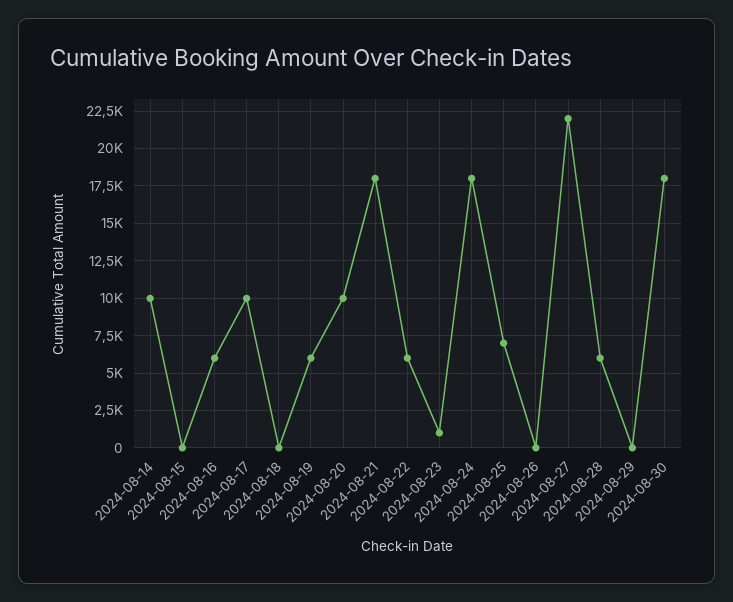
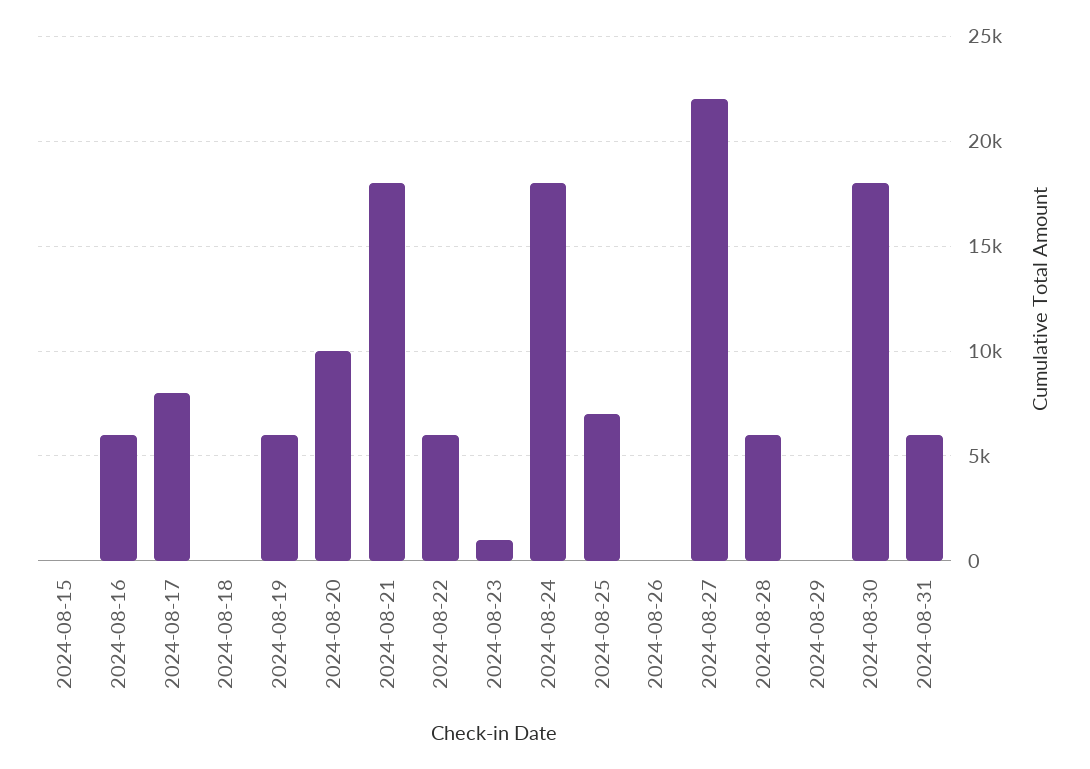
2024-08-14: 10000 -> none
2024-08-17: 10000 -> 8000
2024-08-31: none -> 6000

